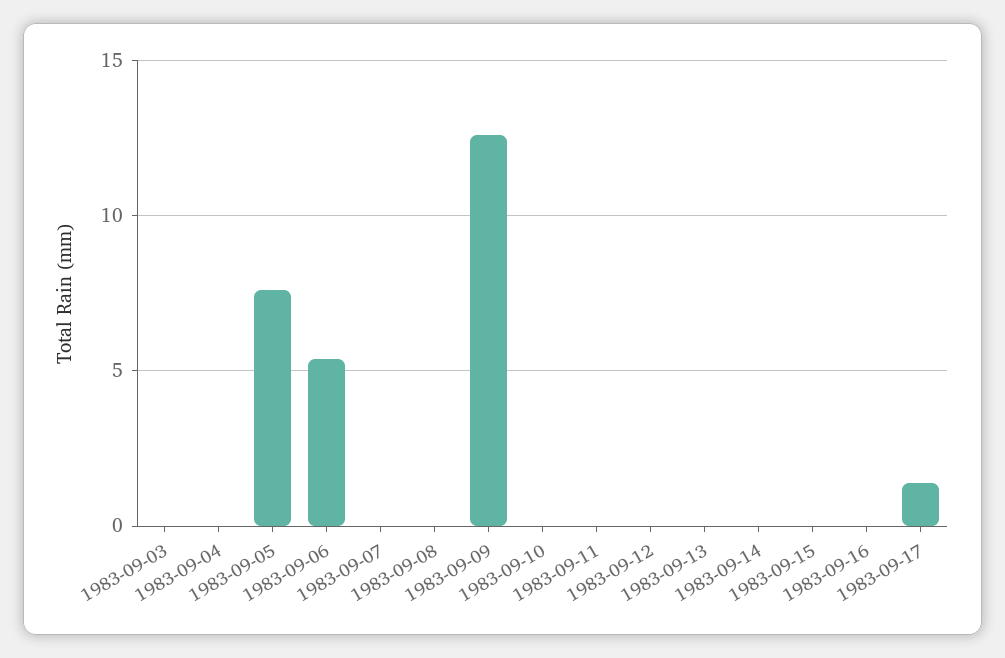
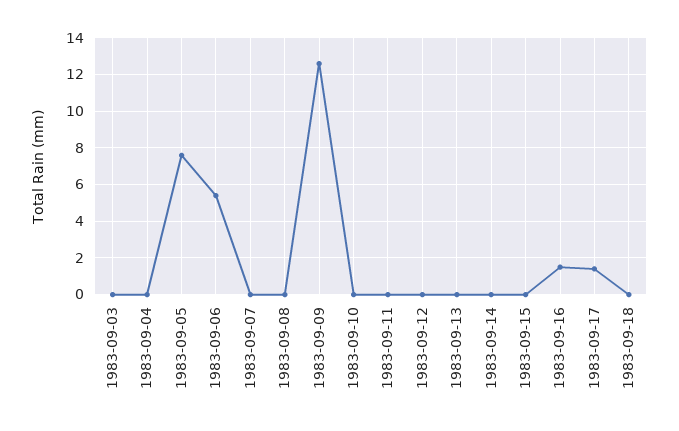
1983-09-16: 0 -> 1.5
1983-09-18: none -> 0

